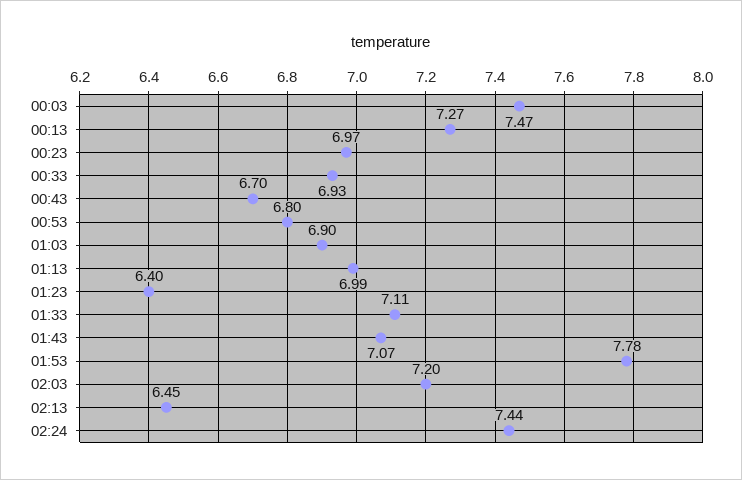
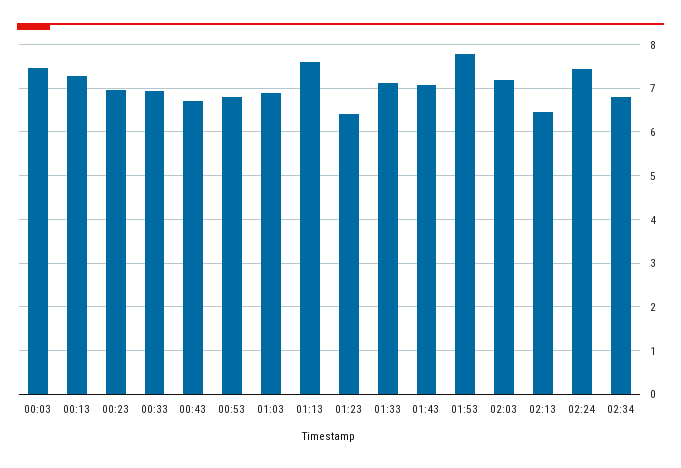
01:13: 6.99 -> 7.6
02:34: none -> 6.8

